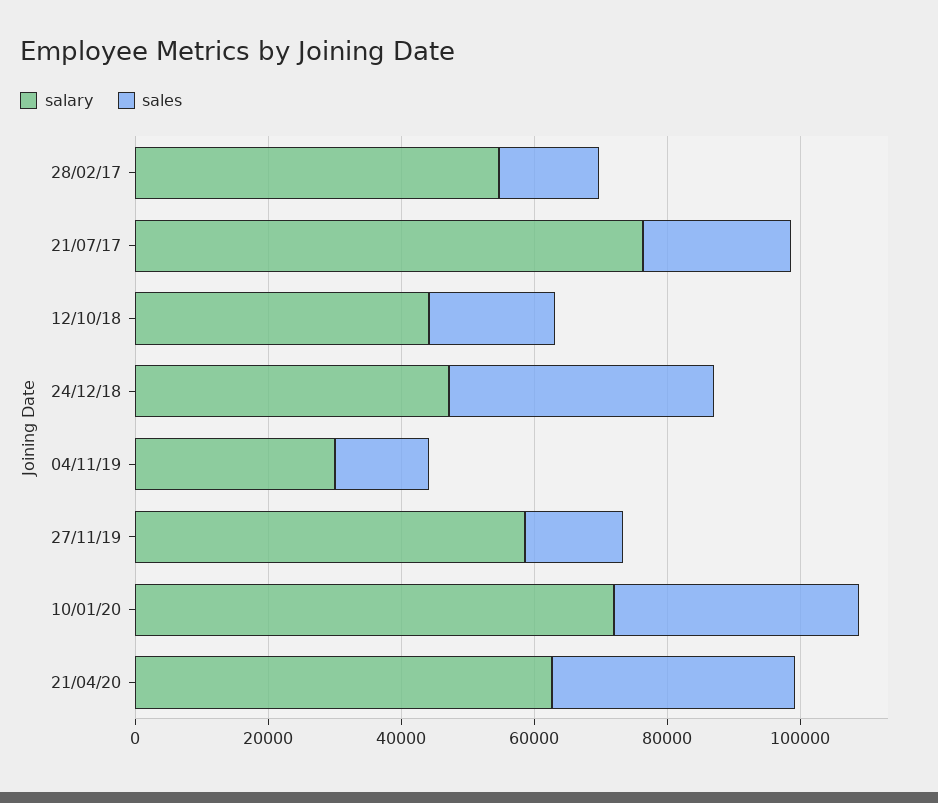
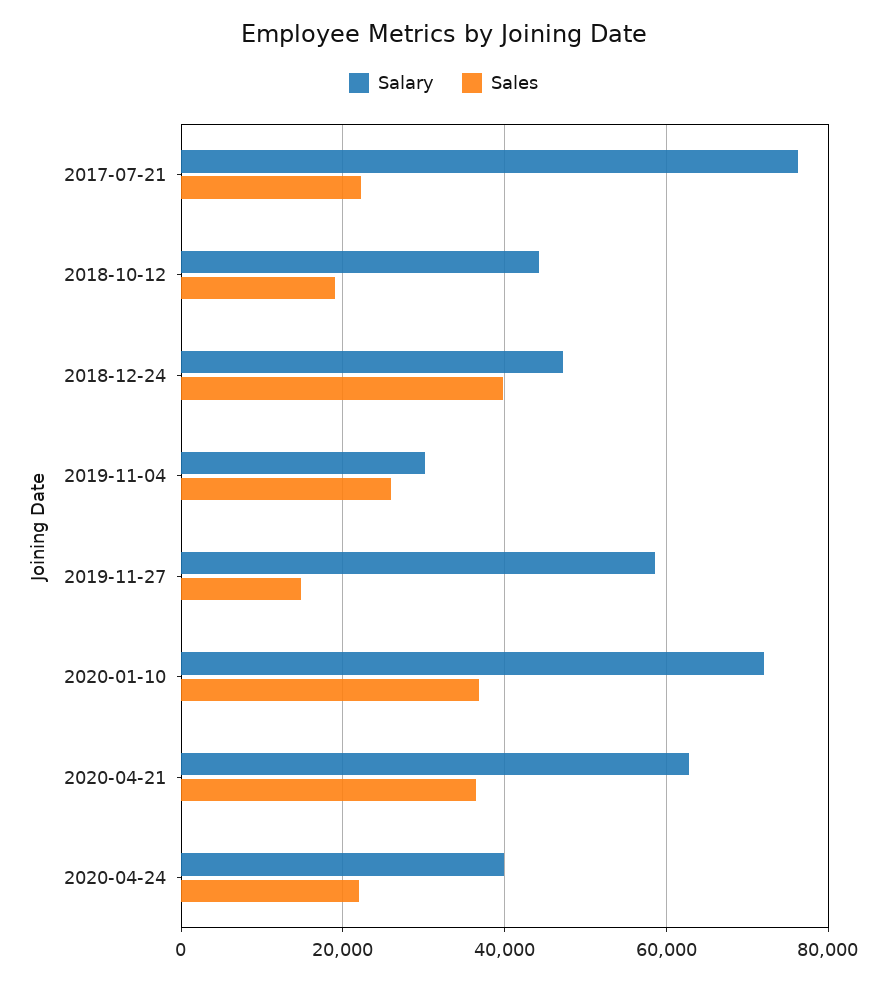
salary, 28/02/17: 55000 -> none
sales, 28/02/17: 15000 -> none
sales, 04/11/19: 15000 -> 26000
salary, 2020-04-24: none -> 40000
sales, 2020-04-24: none -> 22000

